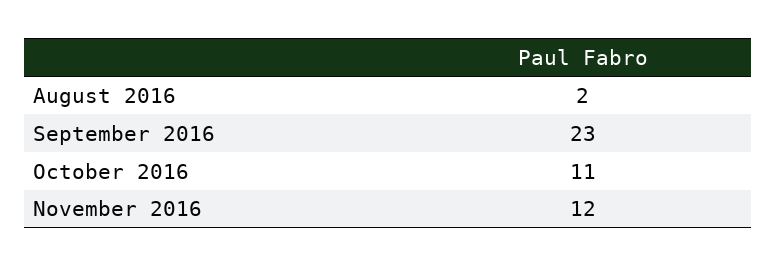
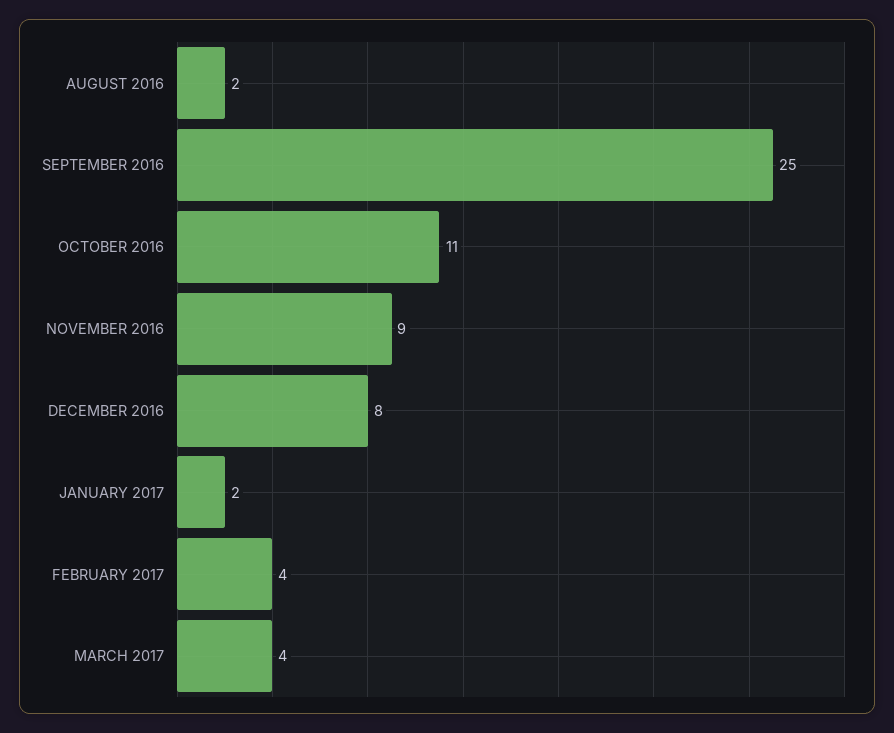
September 2016: 23 -> 25
November 2016: 12 -> 9
DECEMBER 2016: none -> 8
JANUARY 2017: none -> 2
FEBRUARY 2017: none -> 4
MARCH 2017: none -> 4

